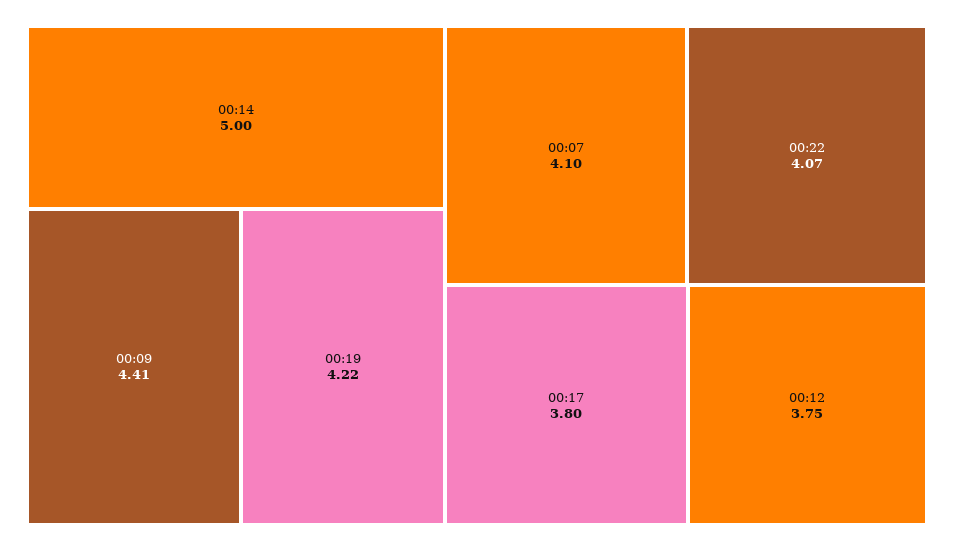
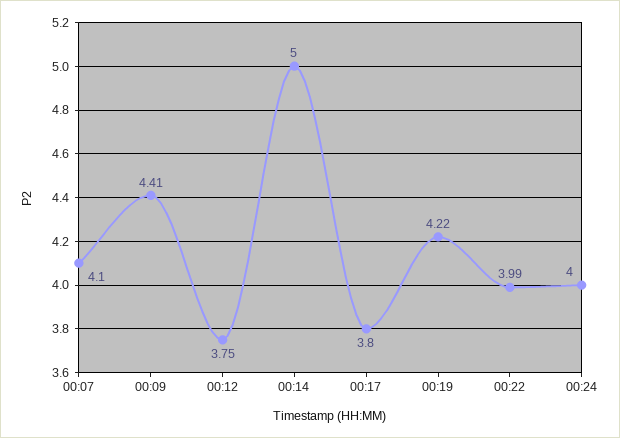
00:22: 4.07 -> 3.99
00:24: none -> 4

